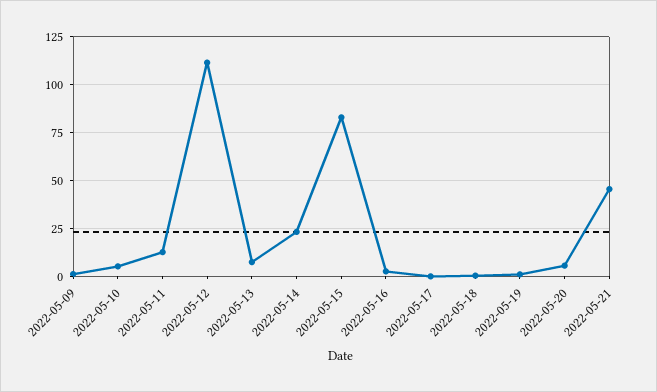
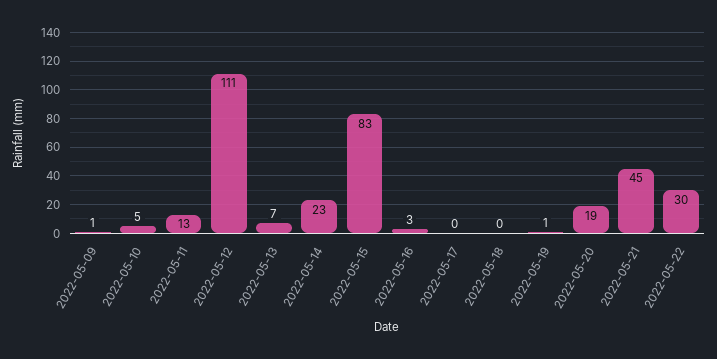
2022-05-20: 5 -> 19
2022-05-22: none -> 30

